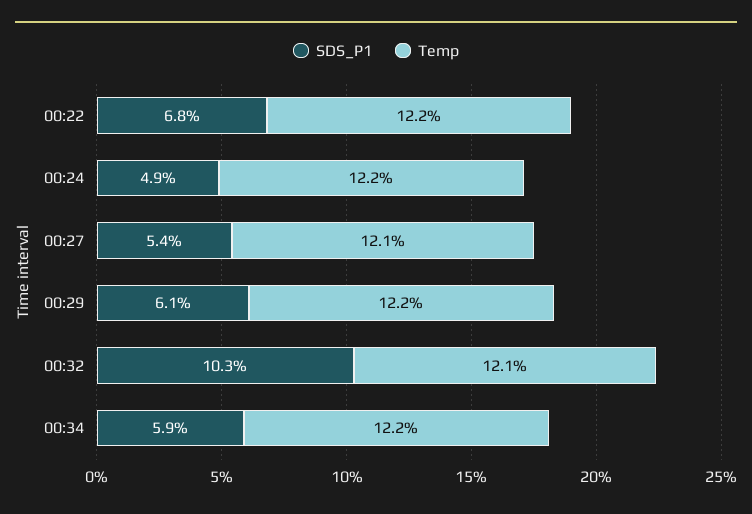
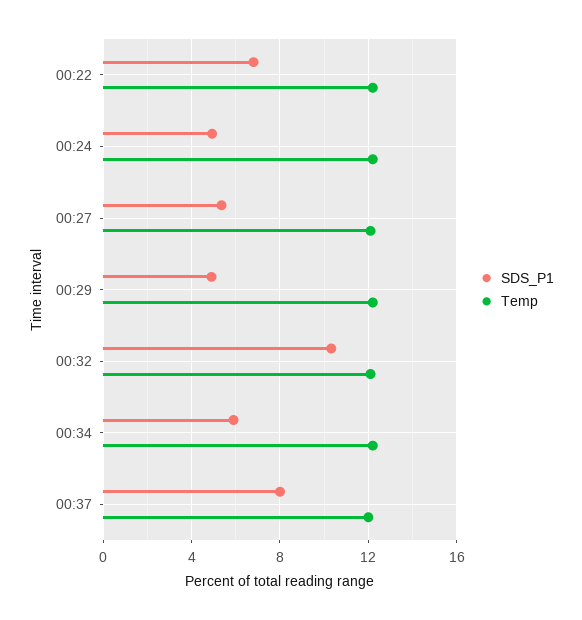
SDS_P1, 00:29: 6.1 -> 5
SDS_P1, 00:37: none -> 8
Temp, 00:37: none -> 12

